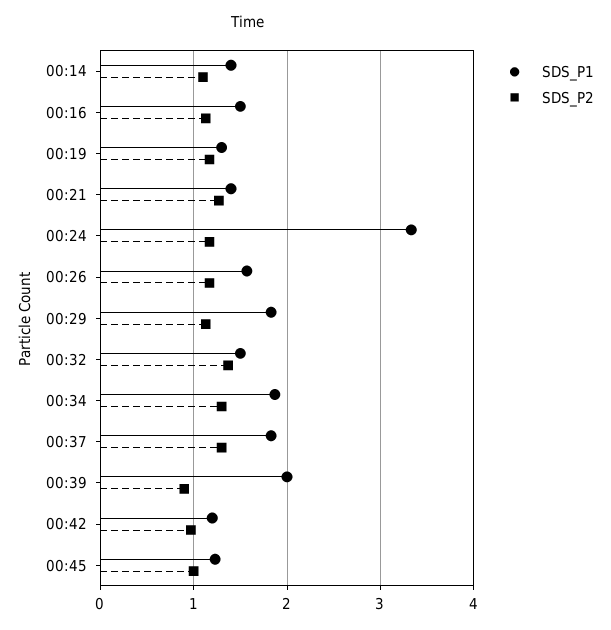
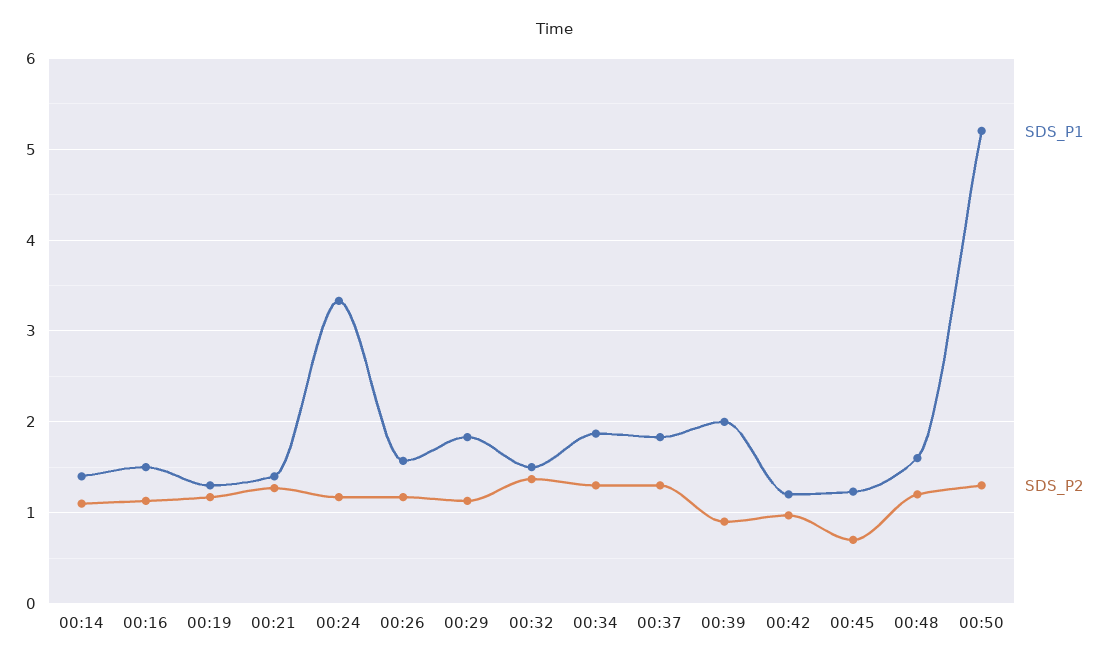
SDS_P2, 00:45: 1 -> 0.7
SDS_P1, 00:48: none -> 1.6
SDS_P2, 00:48: none -> 1.2
SDS_P1, 00:50: none -> 5.2
SDS_P2, 00:50: none -> 1.3

